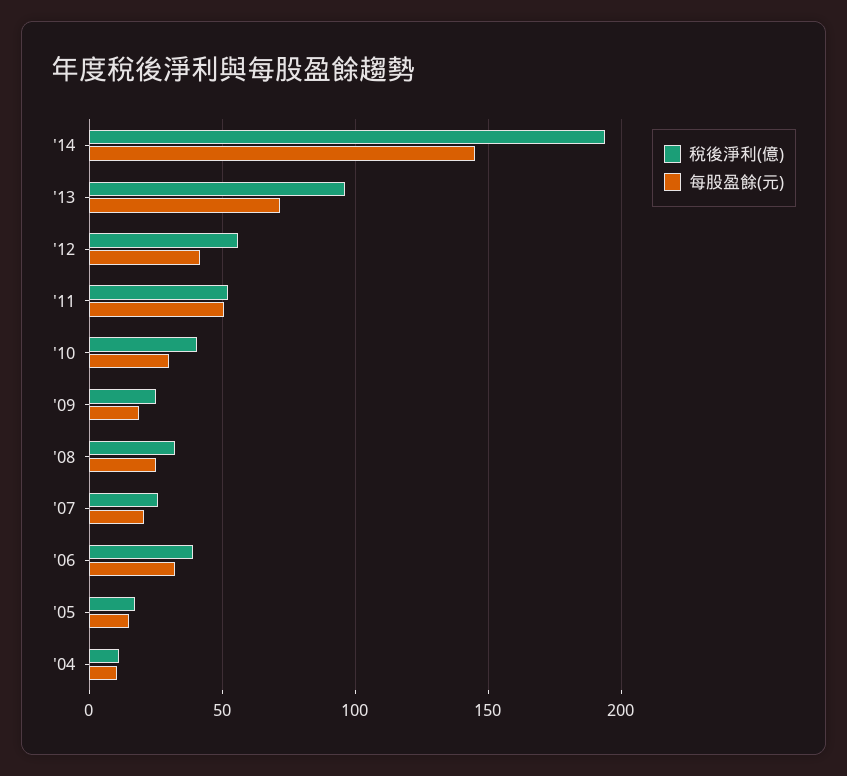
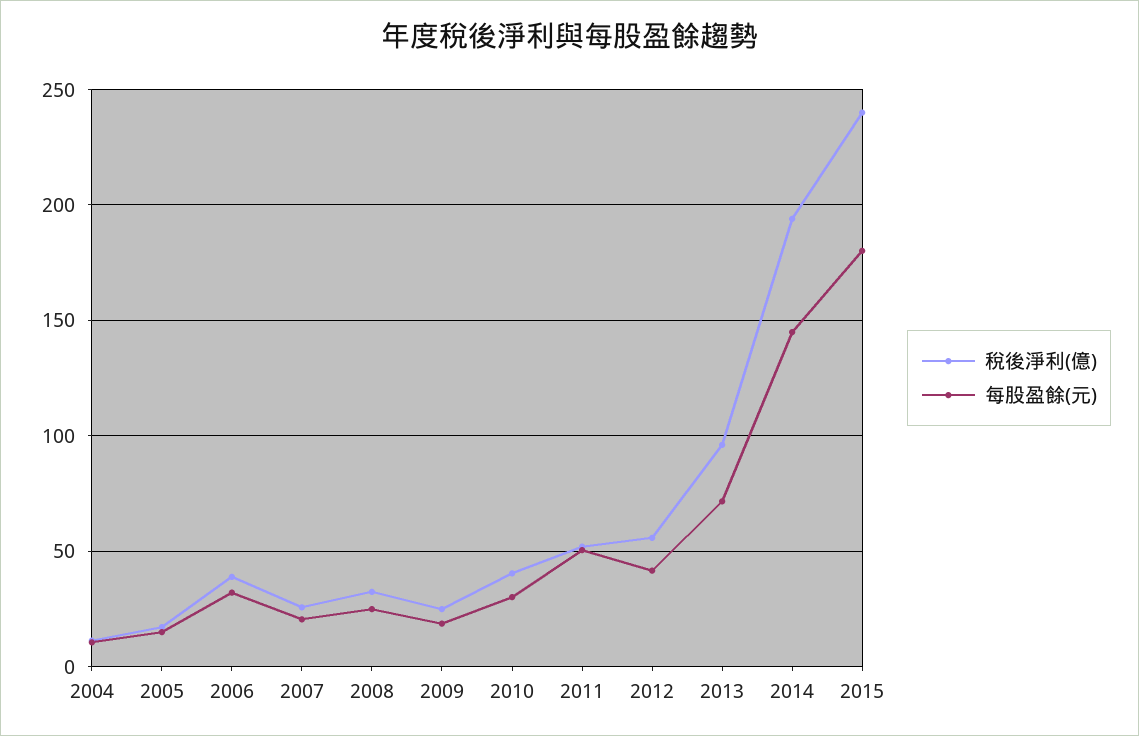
稅後淨利(億), 2015: none -> 240
每股盈餘(元), 2015: none -> 180

